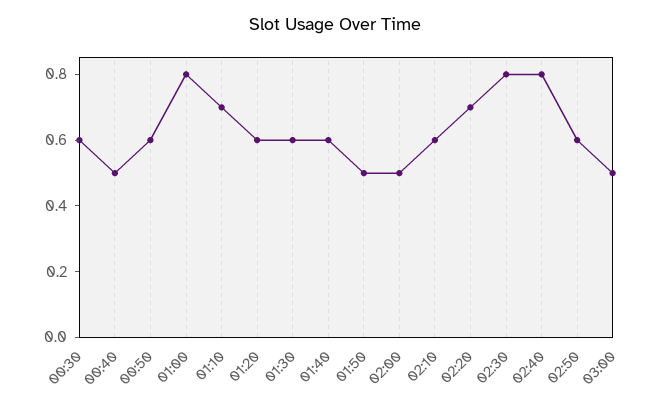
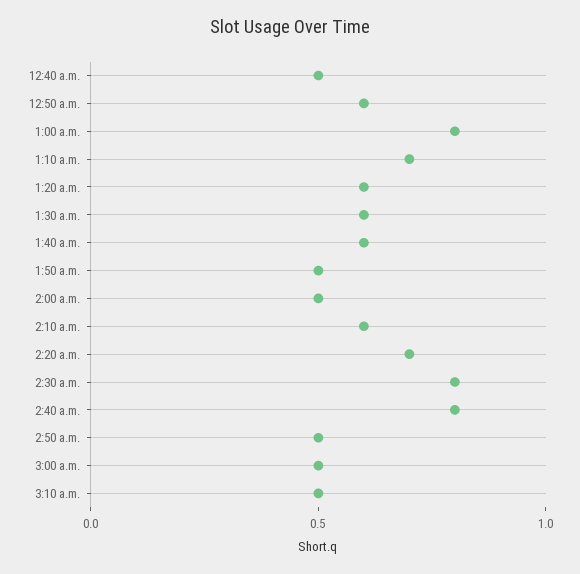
00:30: 0.6 -> none
02:50: 0.6 -> 0.5
3:10 a.m.: none -> 0.5

